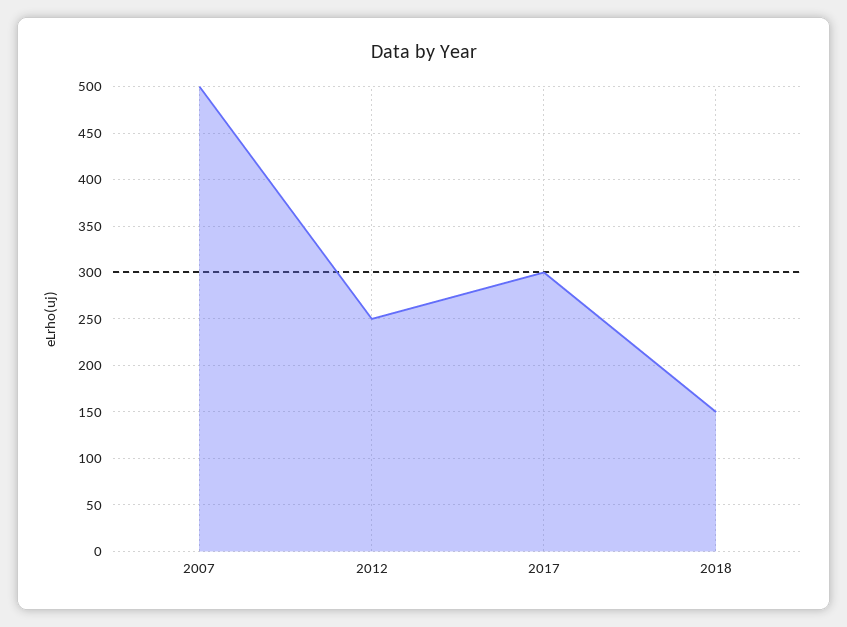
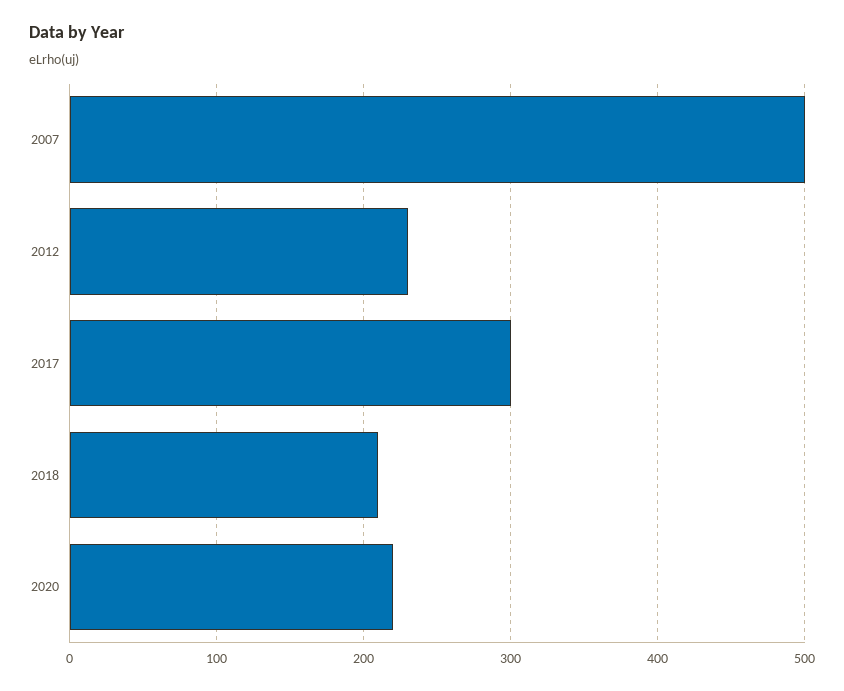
2012: 250 -> 230
2018: 150 -> 210
2020: none -> 220

